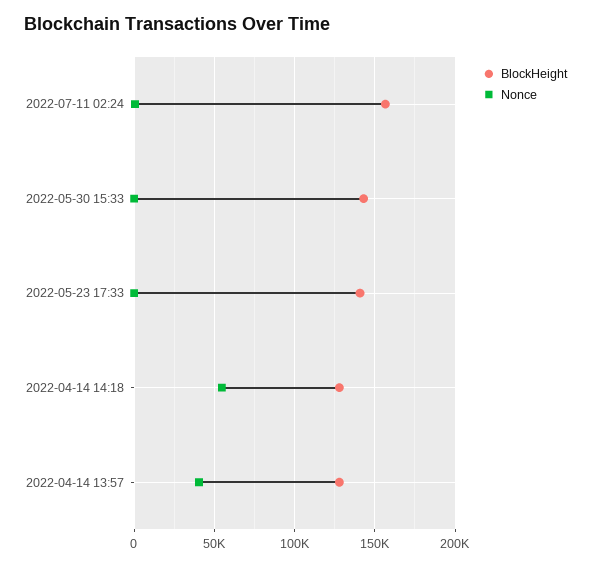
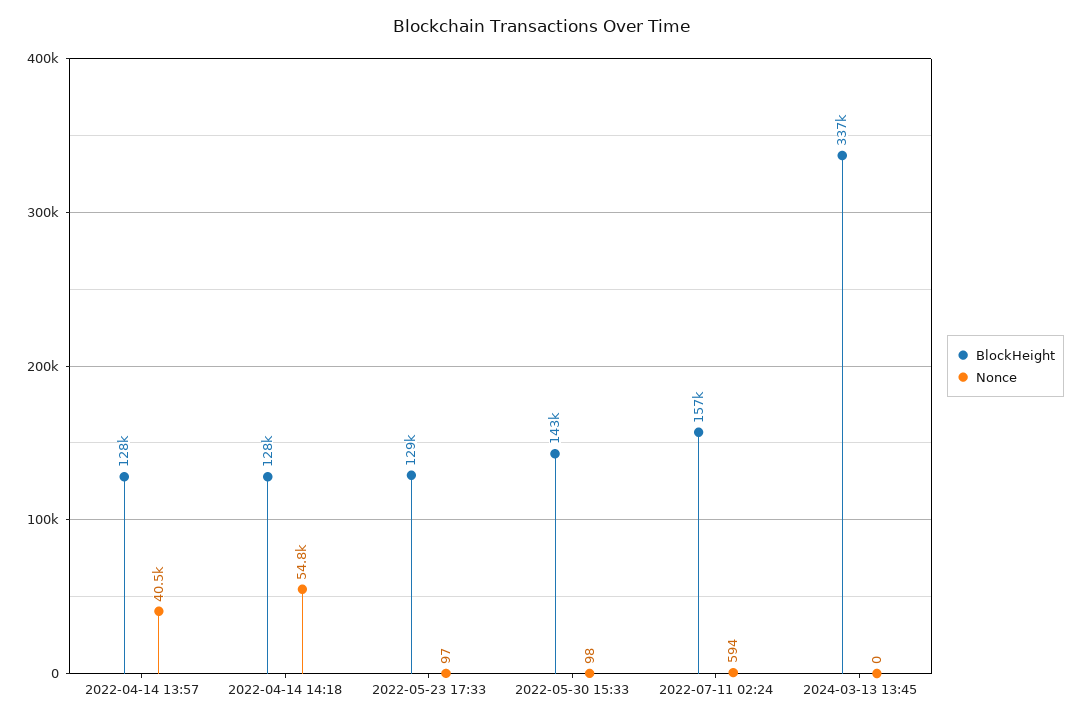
BlockHeight, 2022-05-23 17:33: 140000 -> 129000
BlockHeight, 2024-03-13 13:45: none -> 337000
Nonce, 2024-03-13 13:45: none -> 0

